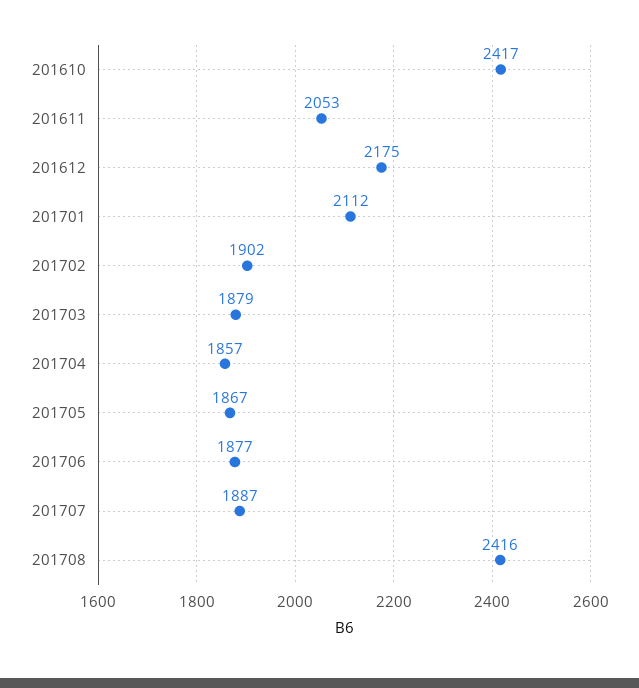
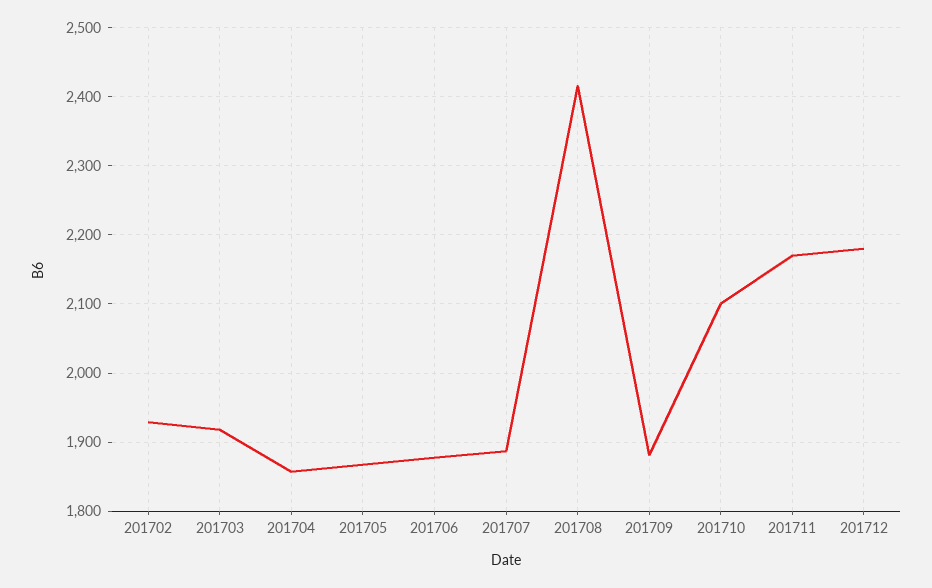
201610: 2417 -> none
201611: 2053 -> none
201612: 2175 -> none
201701: 2112 -> none
201702: 1902 -> 1930
201703: 1879 -> 1920
201709: none -> 1880
201710: none -> 2100
201711: none -> 2170
201712: none -> 2180

